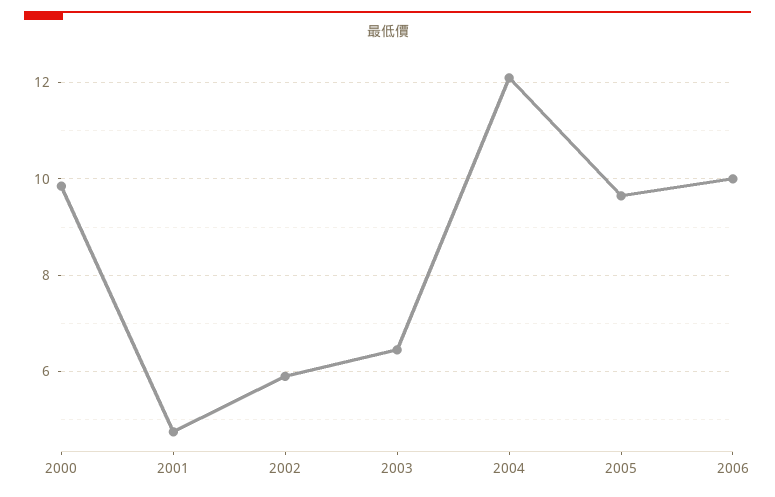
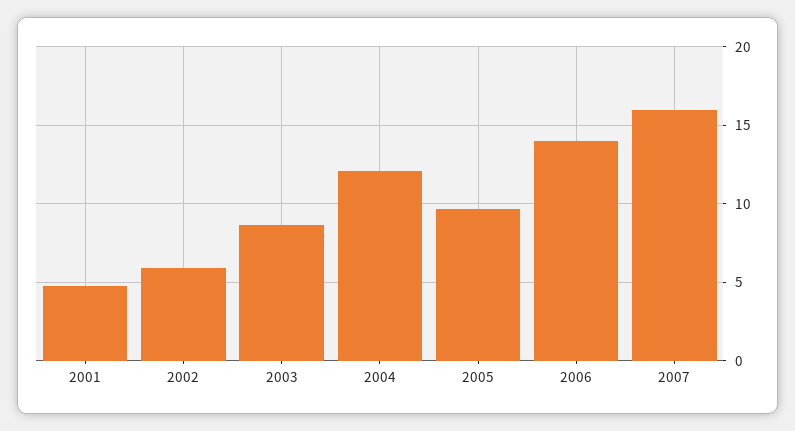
2000: 9.8 -> none
2003: 6.4 -> 8.5
2006: 10 -> 14
2007: none -> 16

